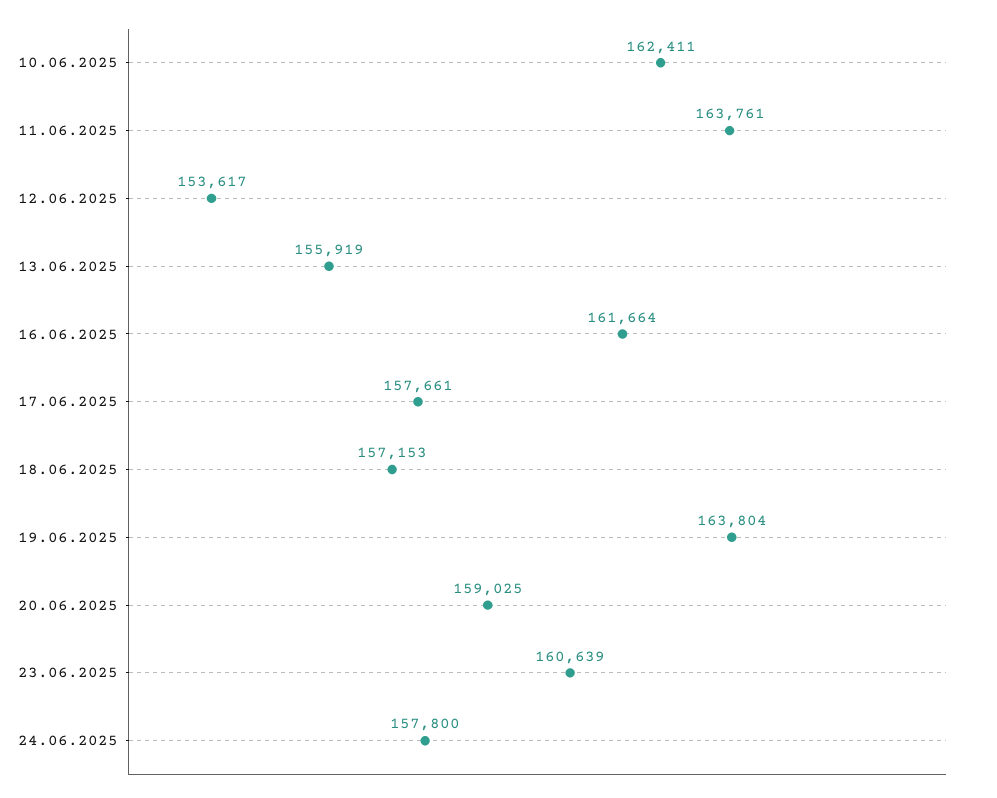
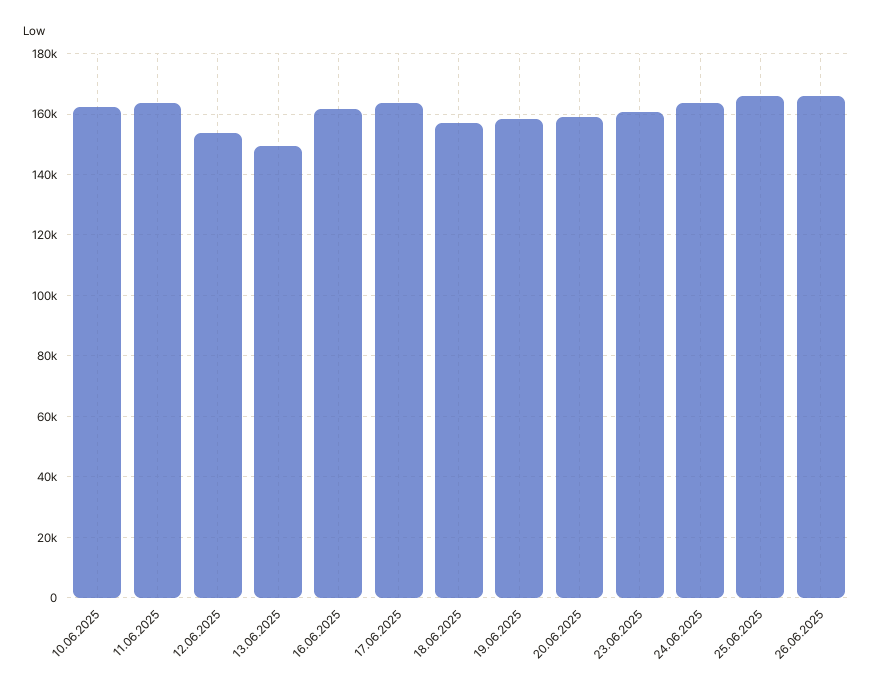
13.06.2025: 155919 -> 150000
17.06.2025: 157661 -> 164000
19.06.2025: 163804 -> 158000
24.06.2025: 157800 -> 164000
25.06.2025: none -> 166000
26.06.2025: none -> 166000

